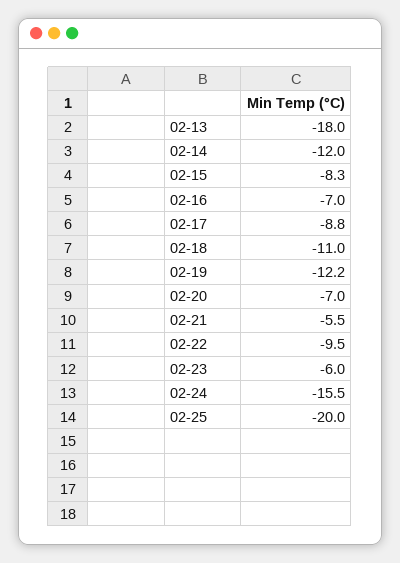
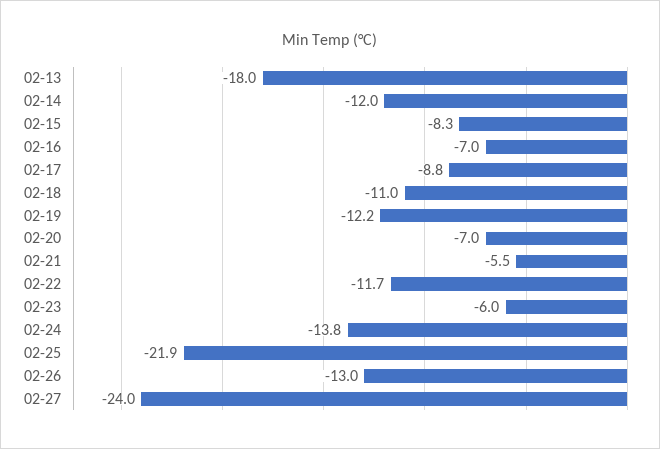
02-22: -9.5 -> -11.7
02-24: -15.5 -> -13.8
02-25: -20 -> -21.9
02-26: none -> -13
02-27: none -> -24

